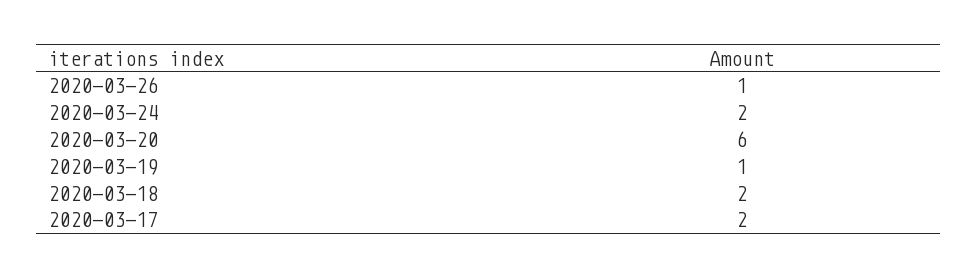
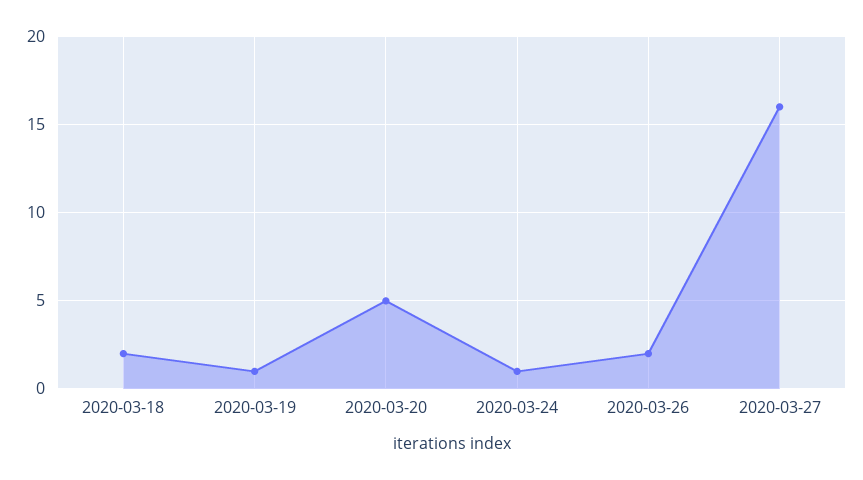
2020-03-26: 1 -> 2
2020-03-24: 2 -> 1
2020-03-20: 6 -> 5
2020-03-17: 2 -> none
2020-03-27: none -> 16

